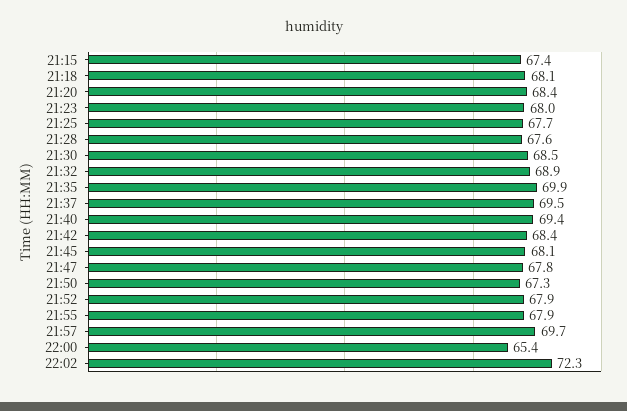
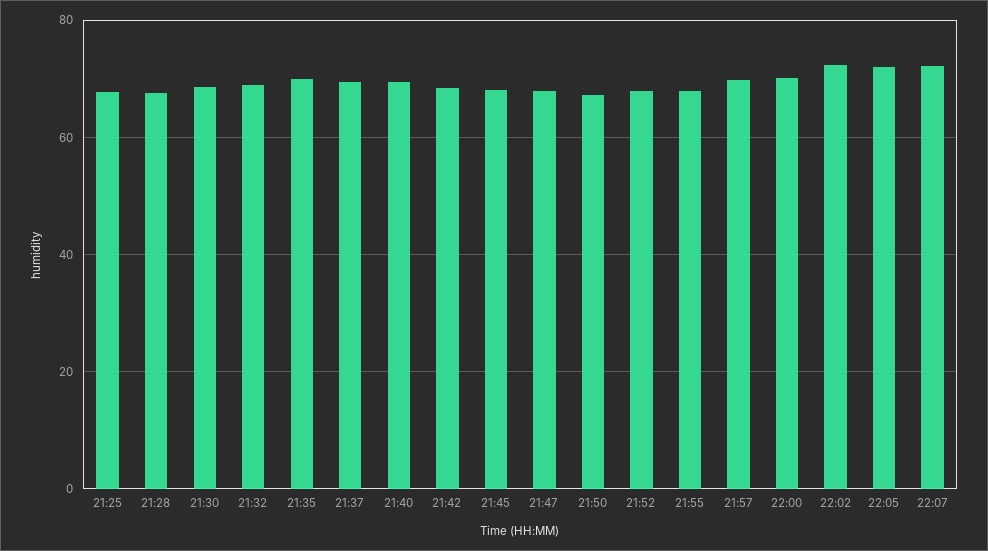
21:15: 67.4 -> none
21:18: 68.1 -> none
21:20: 68.4 -> none
21:23: 68 -> none
22:00: 65.4 -> 70
22:05: none -> 72
22:07: none -> 72

